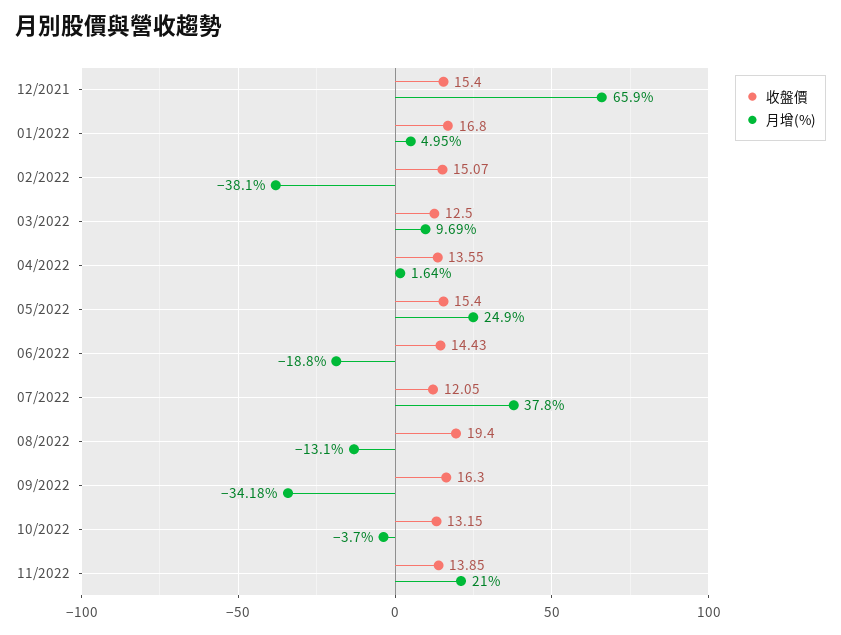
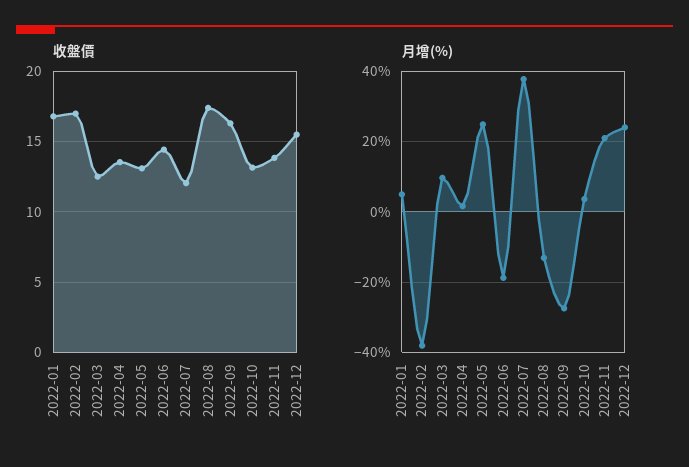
收盤價, 12/2021: 15.4 -> none
月增(%), 12/2021: 65.9 -> none
收盤價, 02/2022: 15.07 -> 17
收盤價, 05/2022: 15.4 -> 13
收盤價, 08/2022: 19.4 -> 17.5
月增(%), 09/2022: -34.18 -> -28
月增(%), 10/2022: -3.7 -> 4
收盤價, 2022-12: none -> 15.5
月增(%), 2022-12: none -> 24

